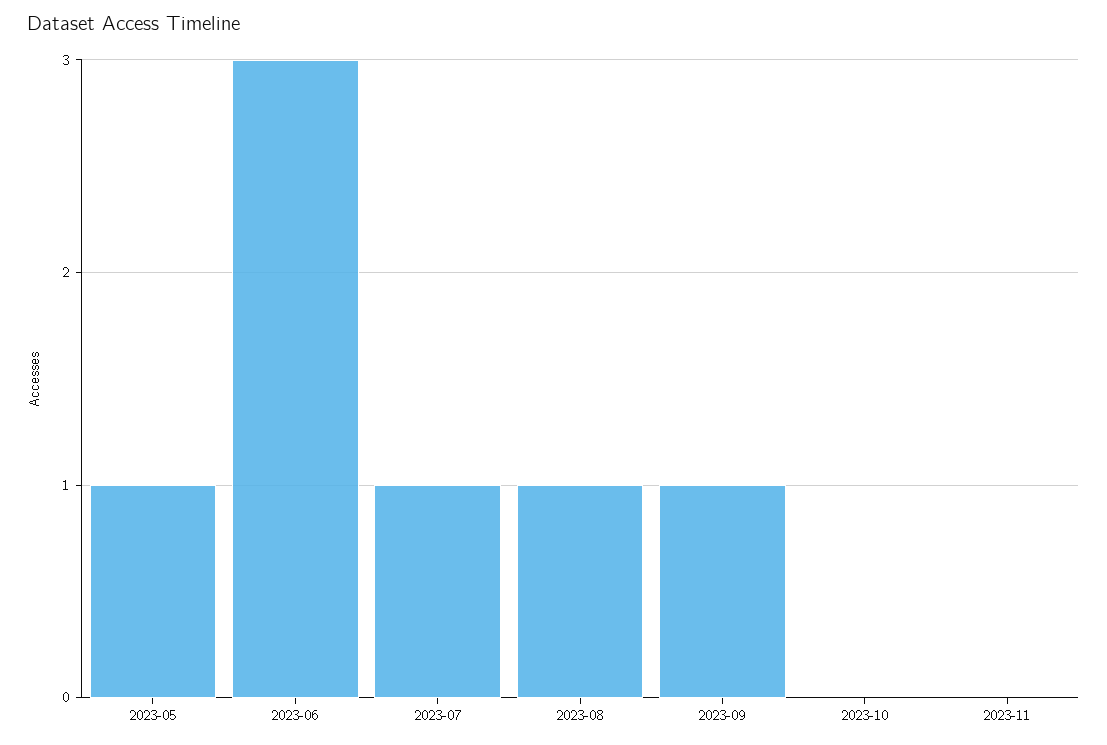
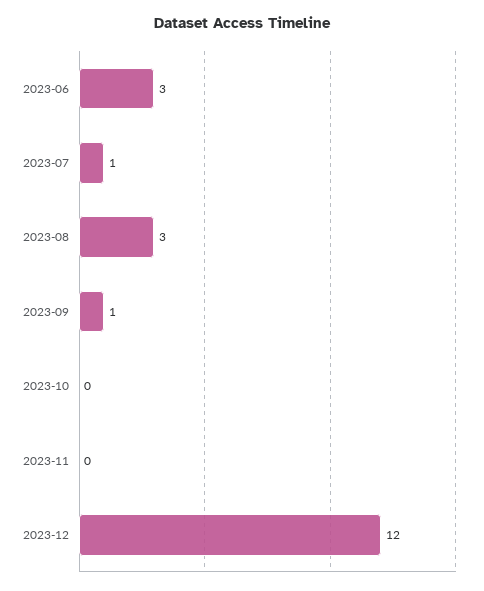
2023-05: 1 -> none
2023-08: 1 -> 3
2023-12: none -> 12

